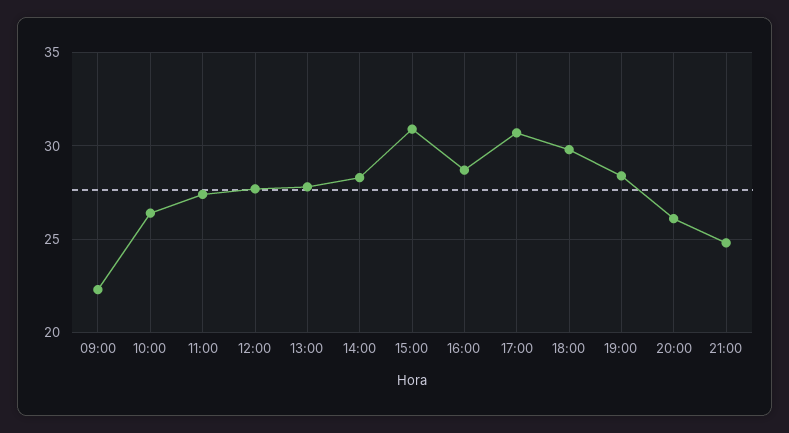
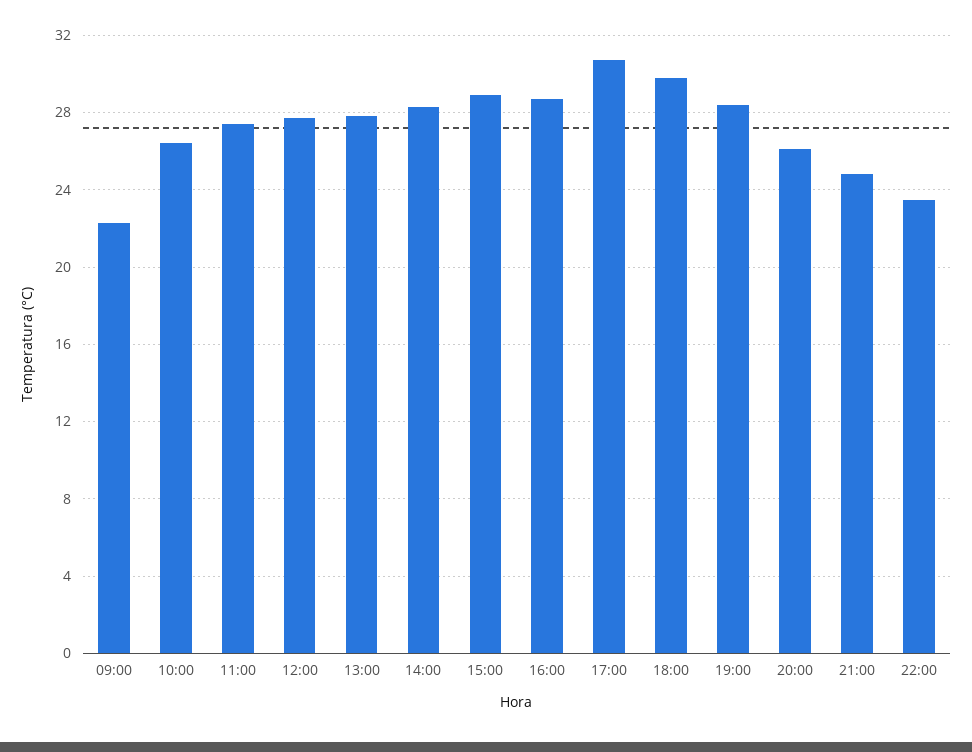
15:00: 31 -> 29
22:00: none -> 23.5

